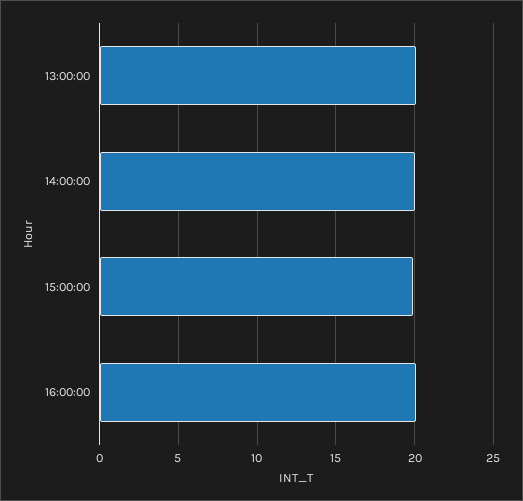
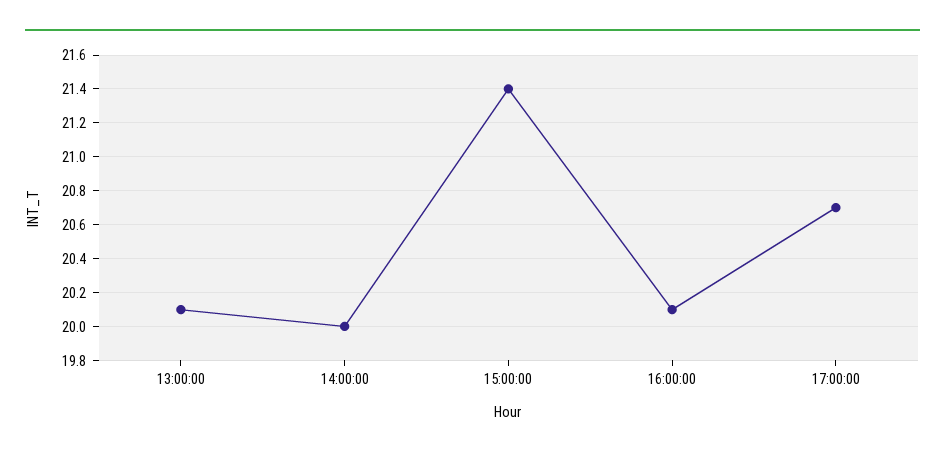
15:00:00: 20 -> 21.4
17:00:00: none -> 20.7

